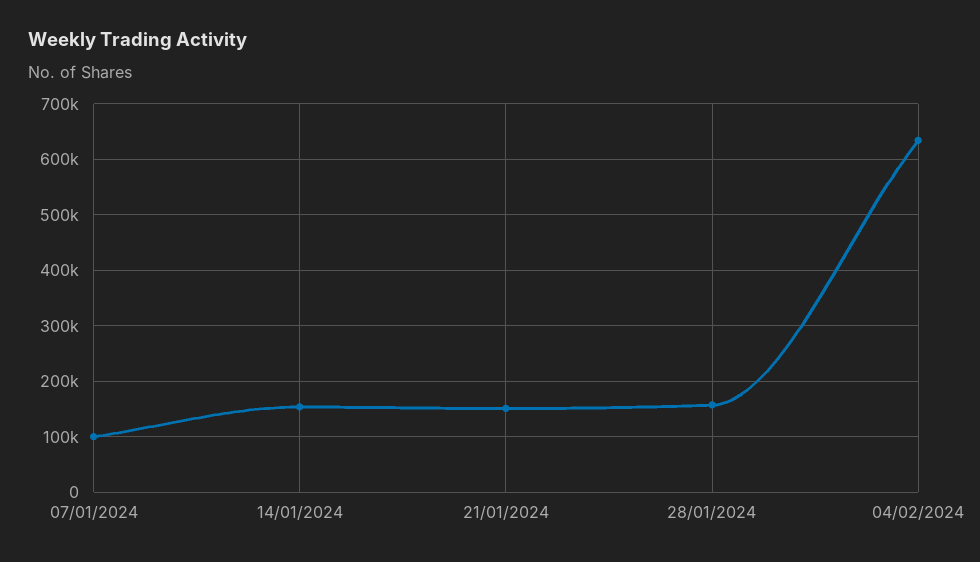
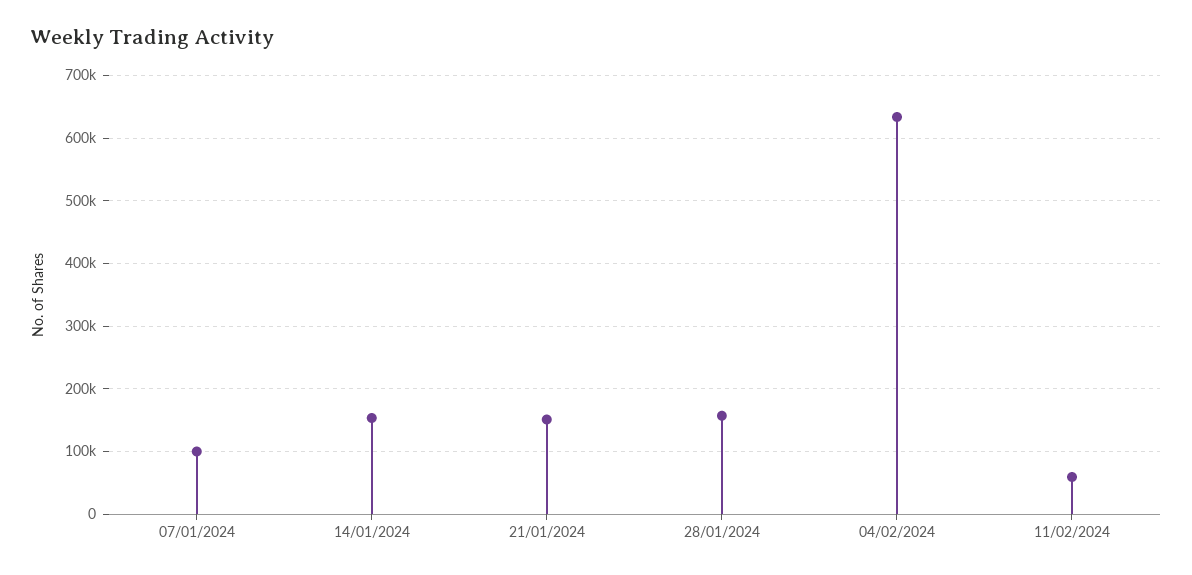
11/02/2024: none -> 60000

